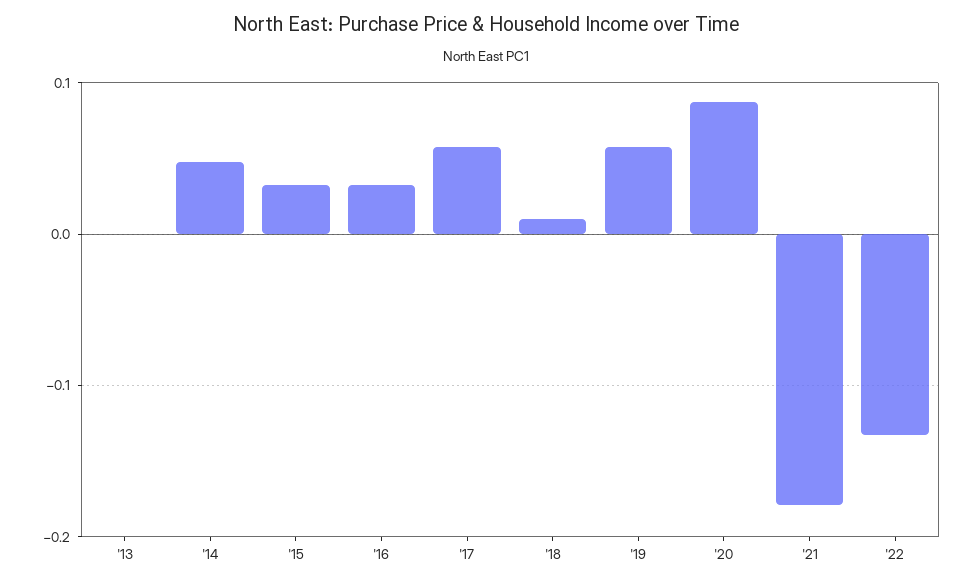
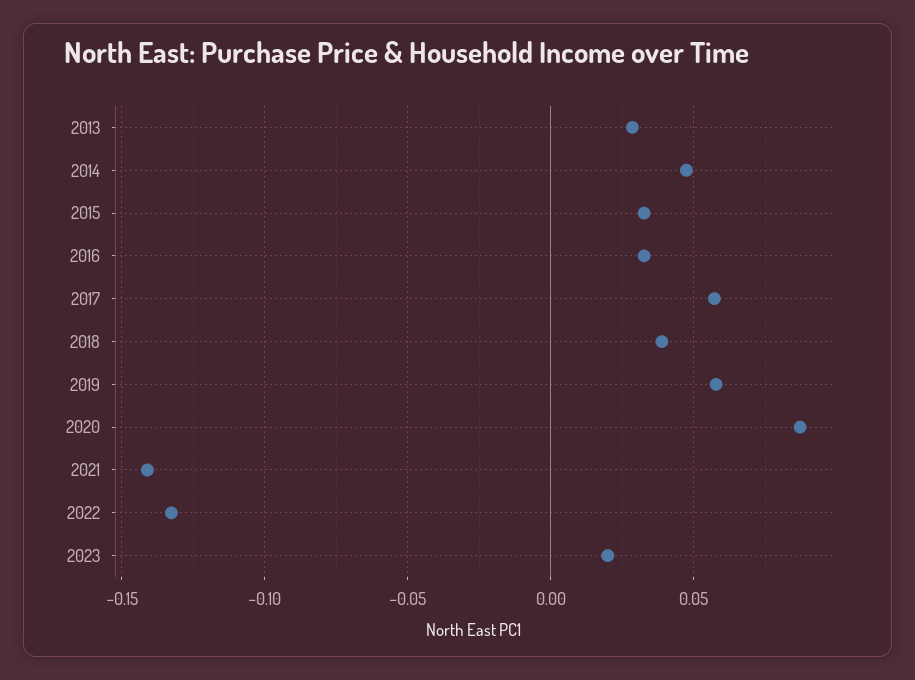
'13: 0 -> 0.03
'18: 0.01 -> 0.04
'21: -0.18 -> -0.14
2023: none -> 0.02

